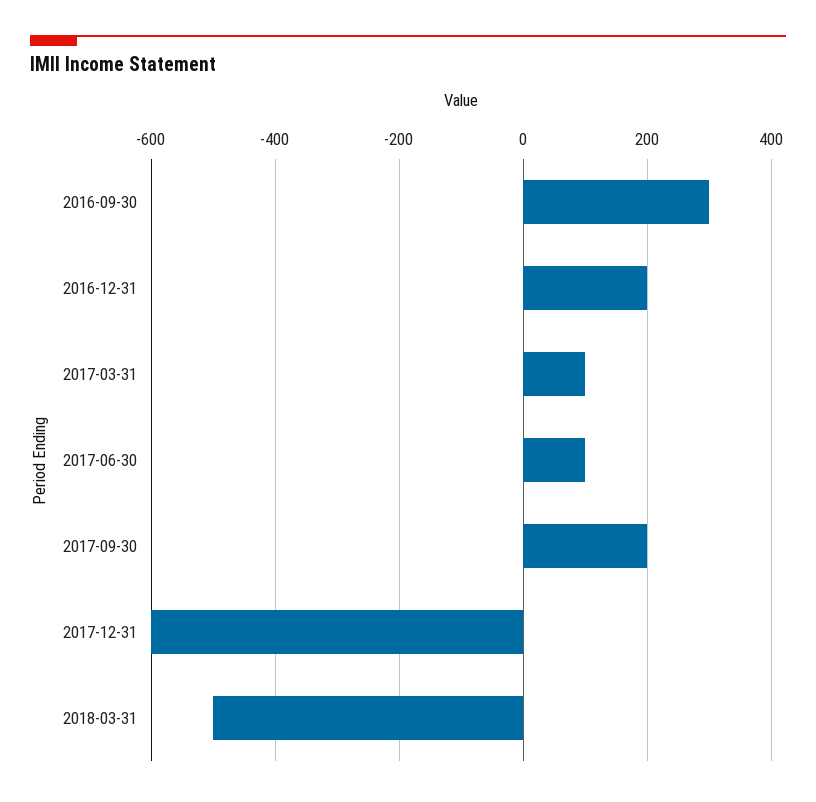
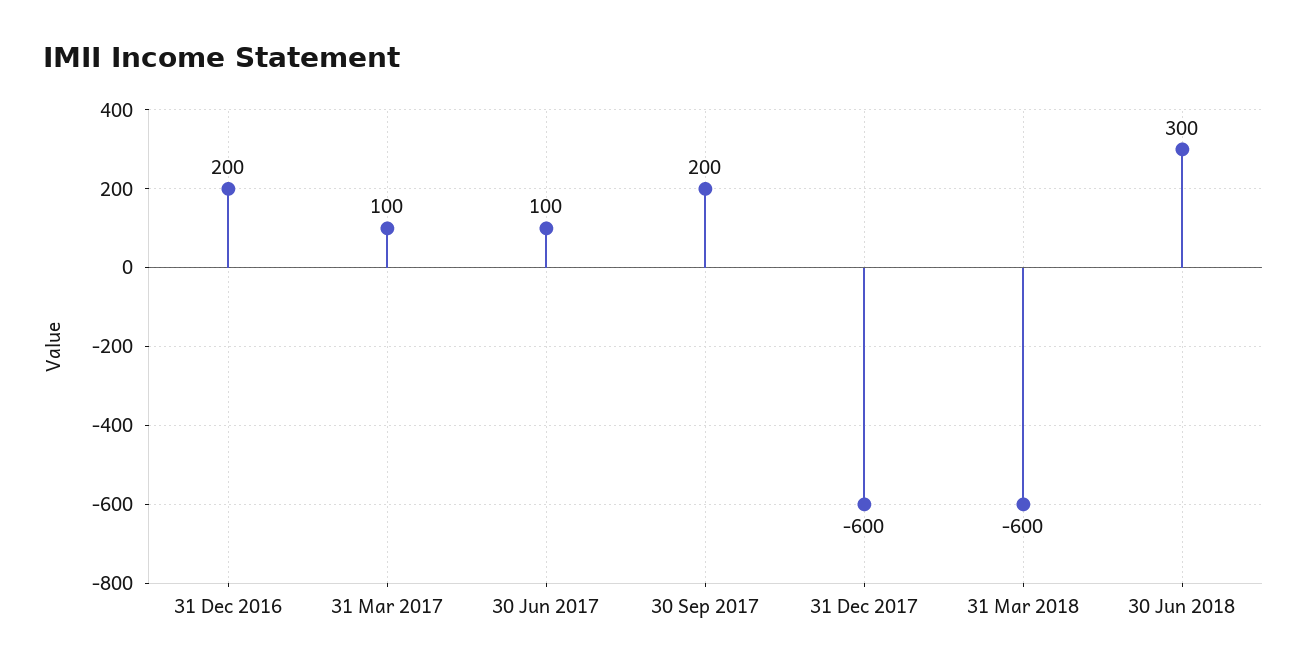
2016-09-30: 300 -> none
2018-03-31: -500 -> -600
30 Jun 2018: none -> 300

